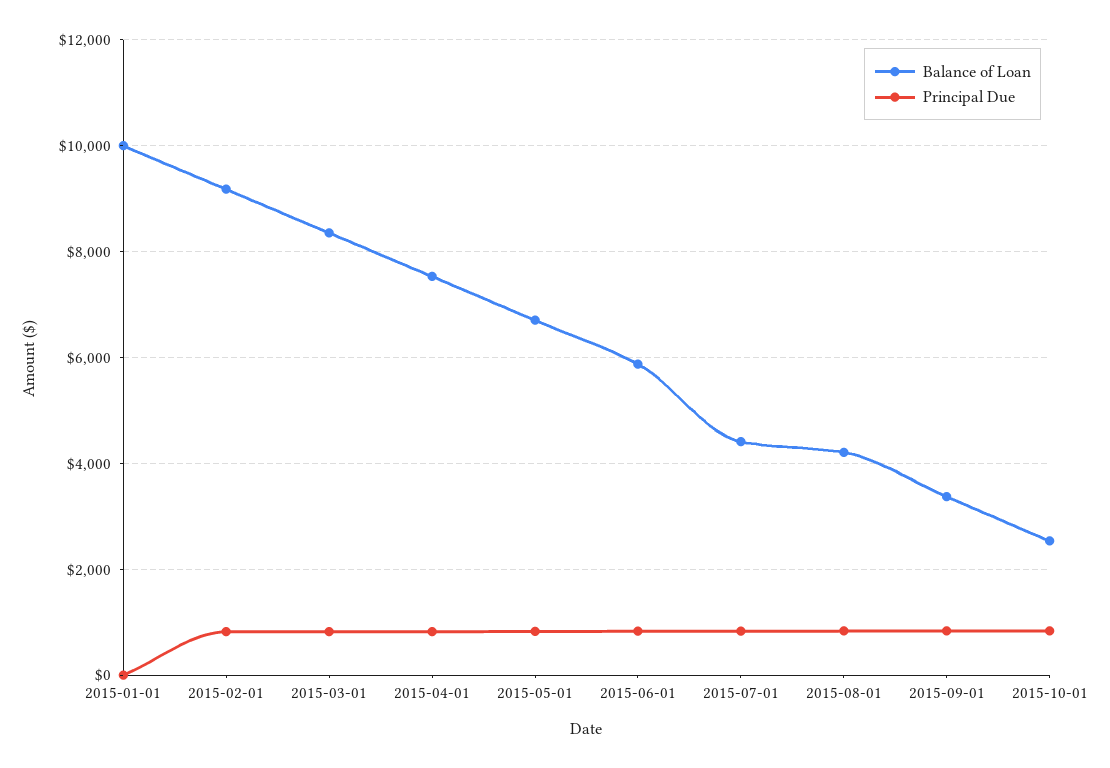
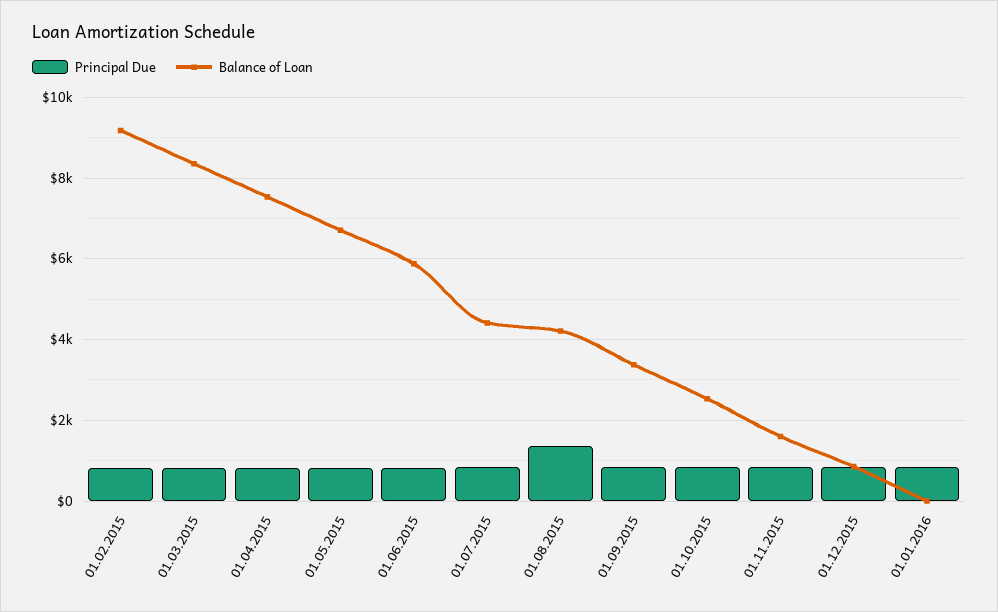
Balance of Loan, 2015-01-01: 10000 -> none
Principal Due, 2015-01-01: 0 -> none
Principal Due, 2015-08-01: 800 -> 1400
Principal Due, 01.11.2015: none -> 800
Balance of Loan, 01.11.2015: none -> 1600
Principal Due, 01.12.2015: none -> 800
Balance of Loan, 01.12.2015: none -> 800
Principal Due, 01.01.2016: none -> 800
Balance of Loan, 01.01.2016: none -> 0

